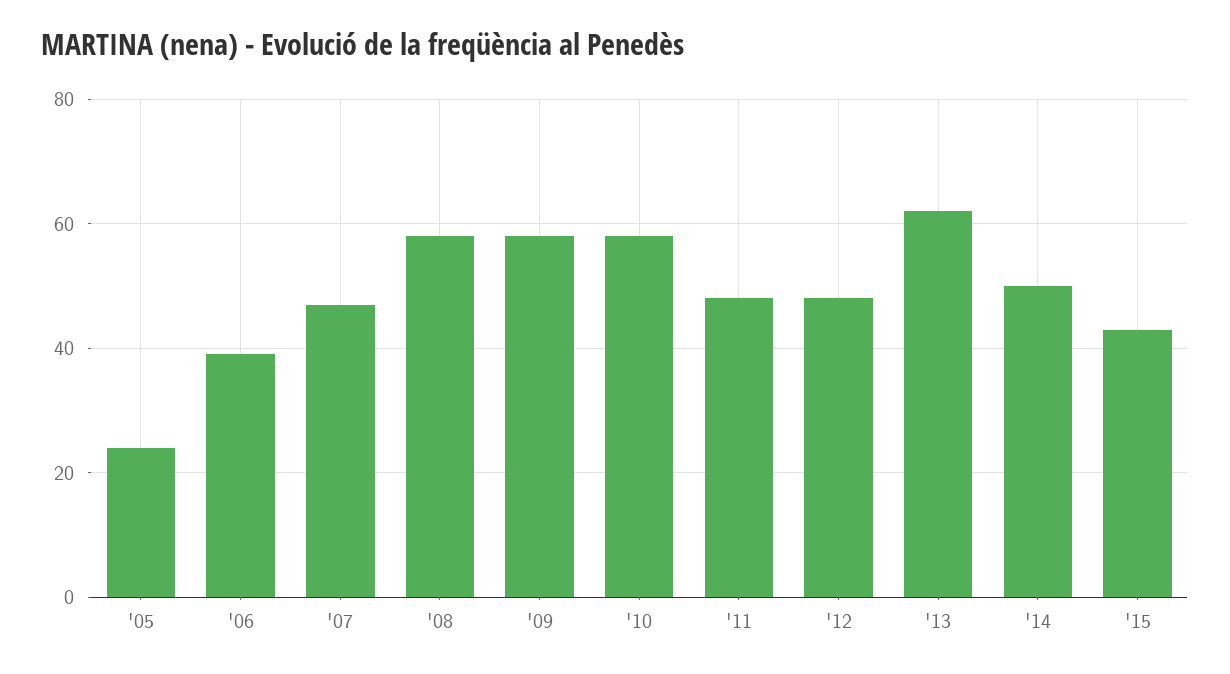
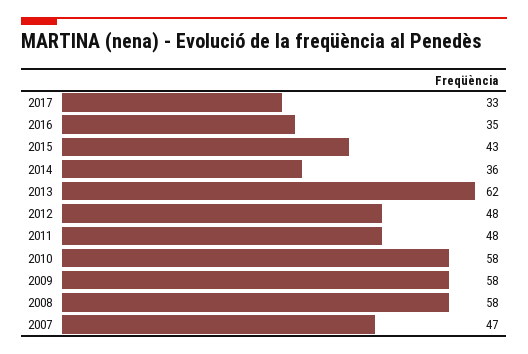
'05: 25 -> none
'06: 40 -> none
'14: 50 -> 36
2017: none -> 33
2016: none -> 35

